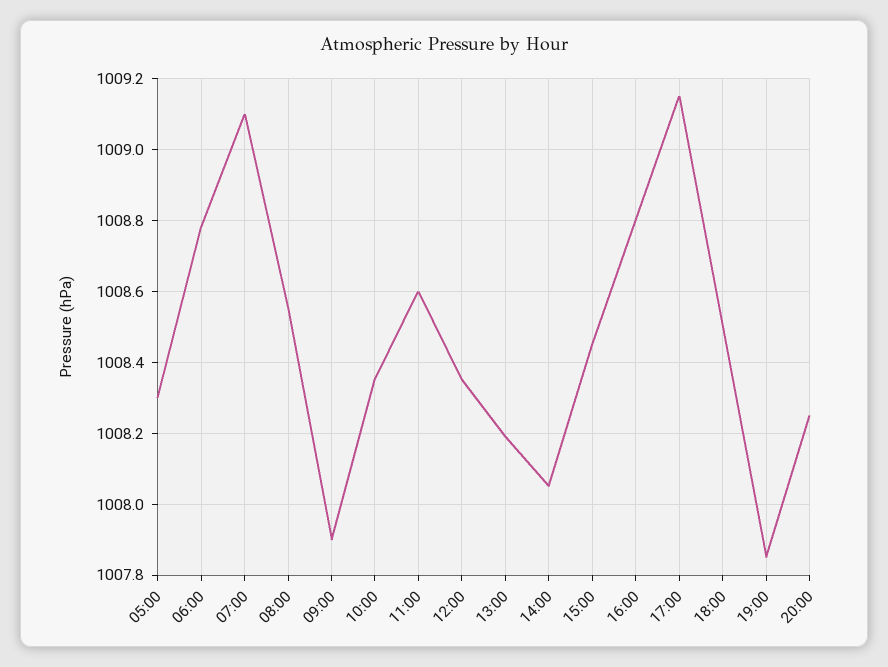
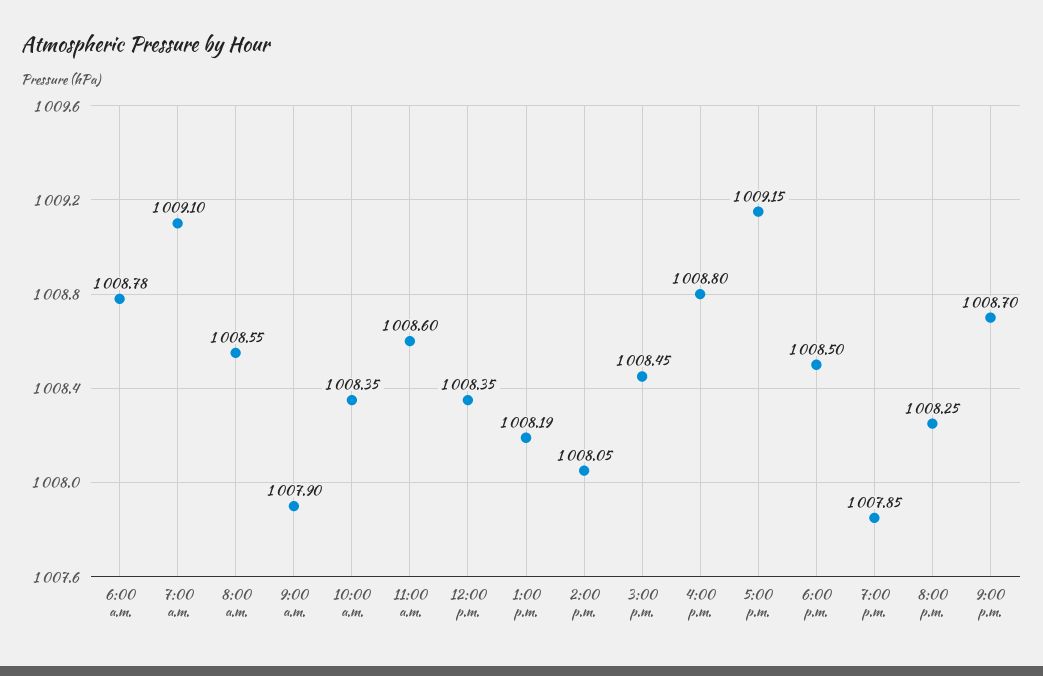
05:00: 1008.3 -> none
9:00 p.m.: none -> 1008.7

